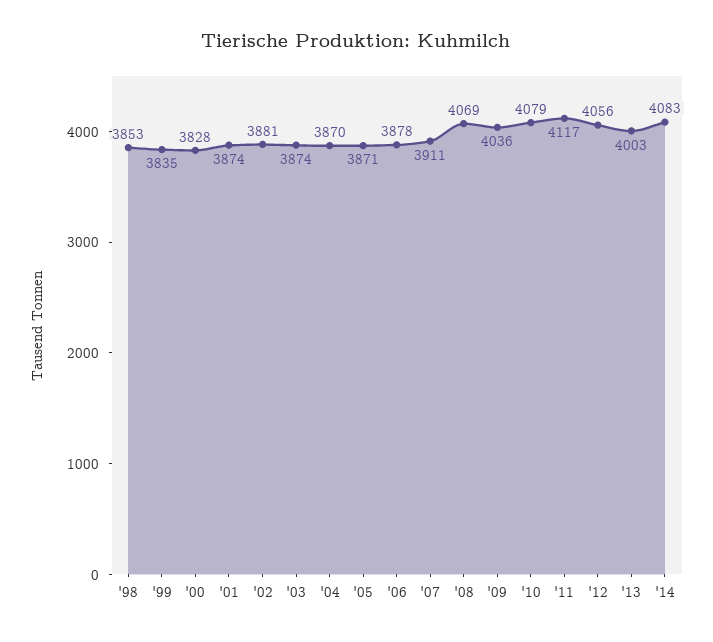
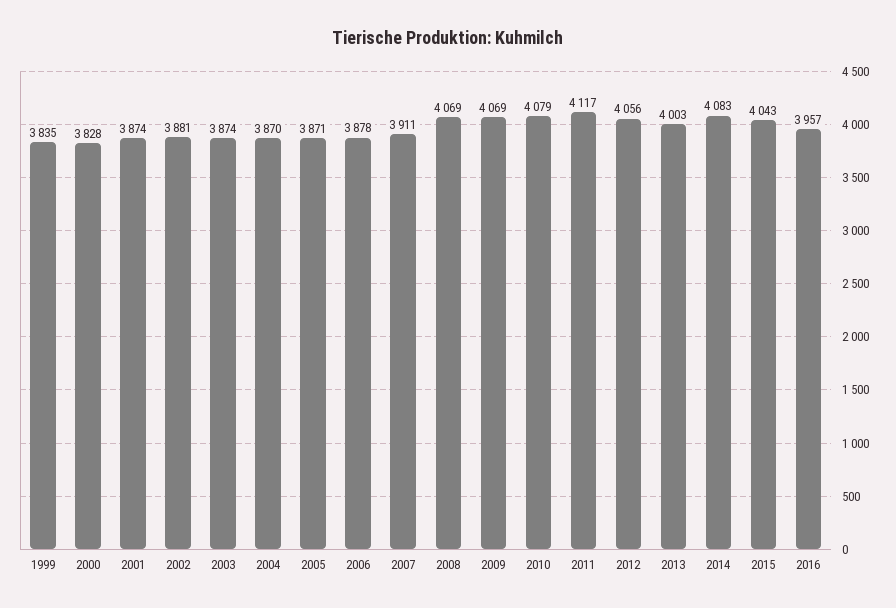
'98: 3853 -> none
'09: 4036 -> 4069
2015: none -> 4043
2016: none -> 3957

